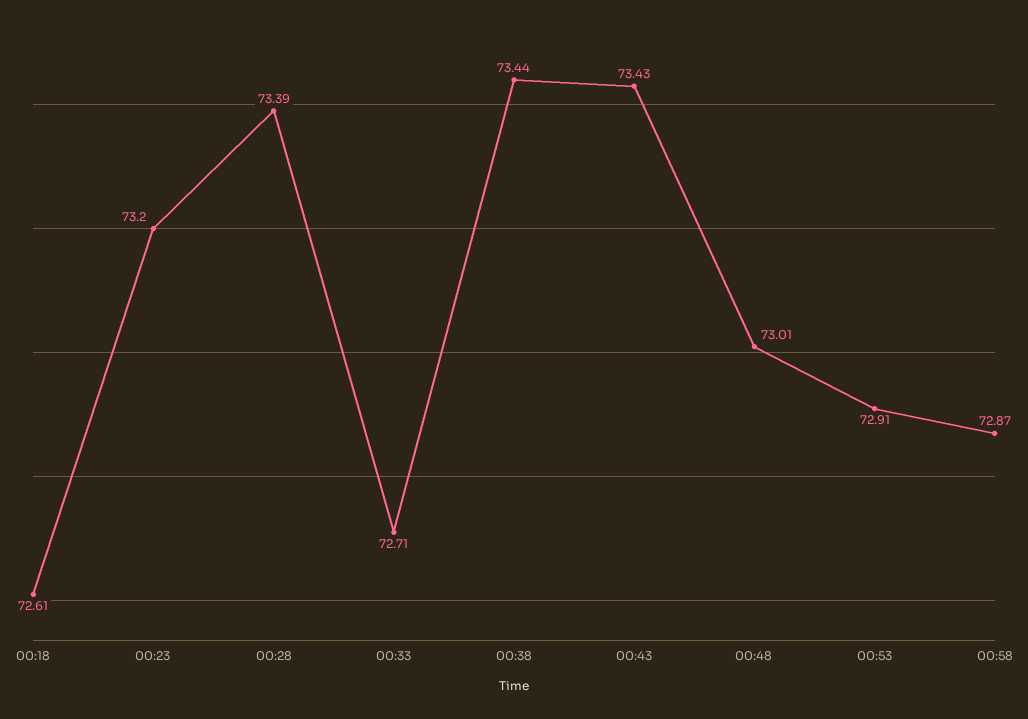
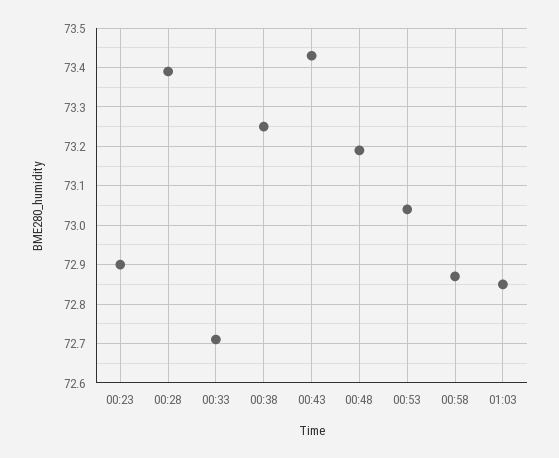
00:18: 72.61 -> none
00:23: 73.2 -> 72.9
00:38: 73.44 -> 73.25
00:48: 73.01 -> 73.2
00:53: 72.91 -> 73.05
01:03: none -> 72.85

